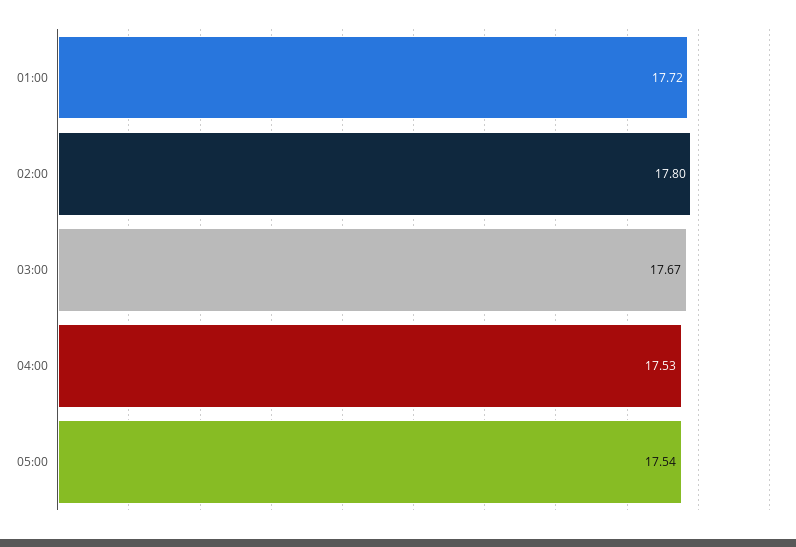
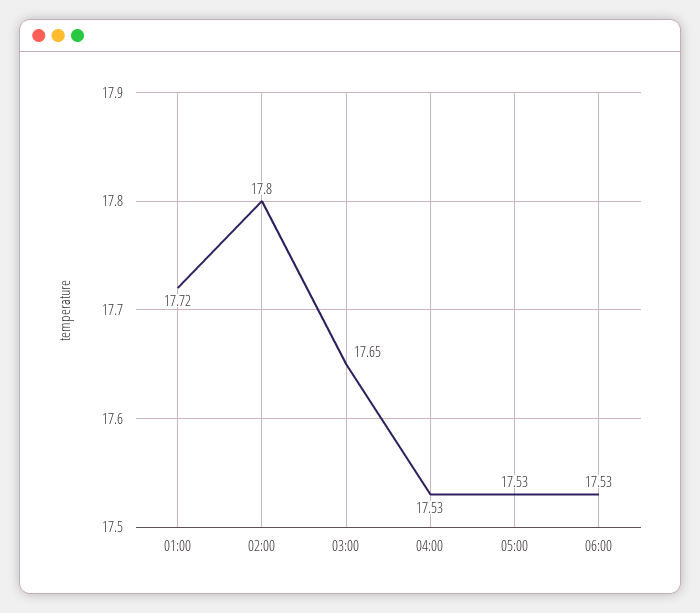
03:00: 17.67 -> 17.65
05:00: 17.54 -> 17.53
06:00: none -> 17.53

